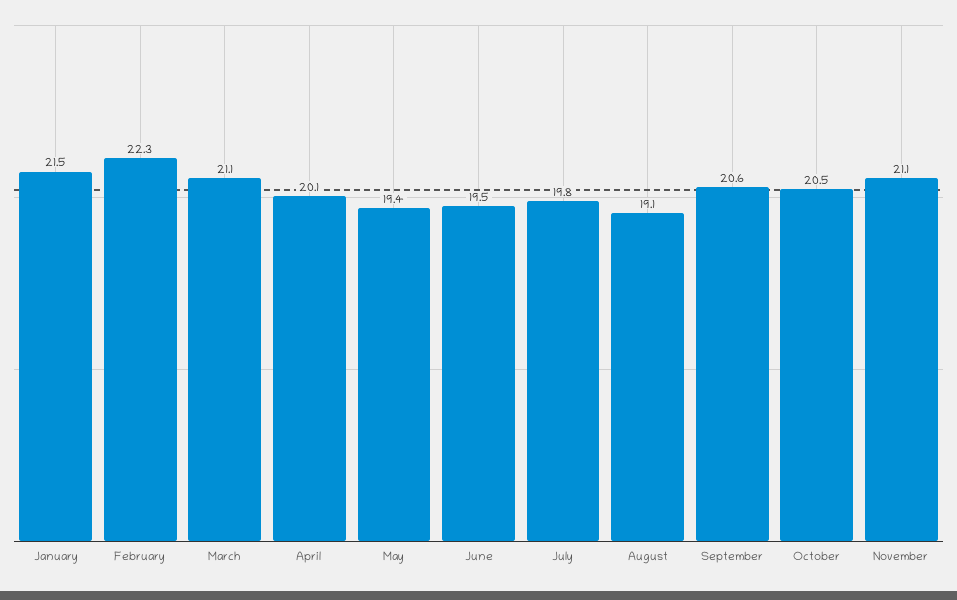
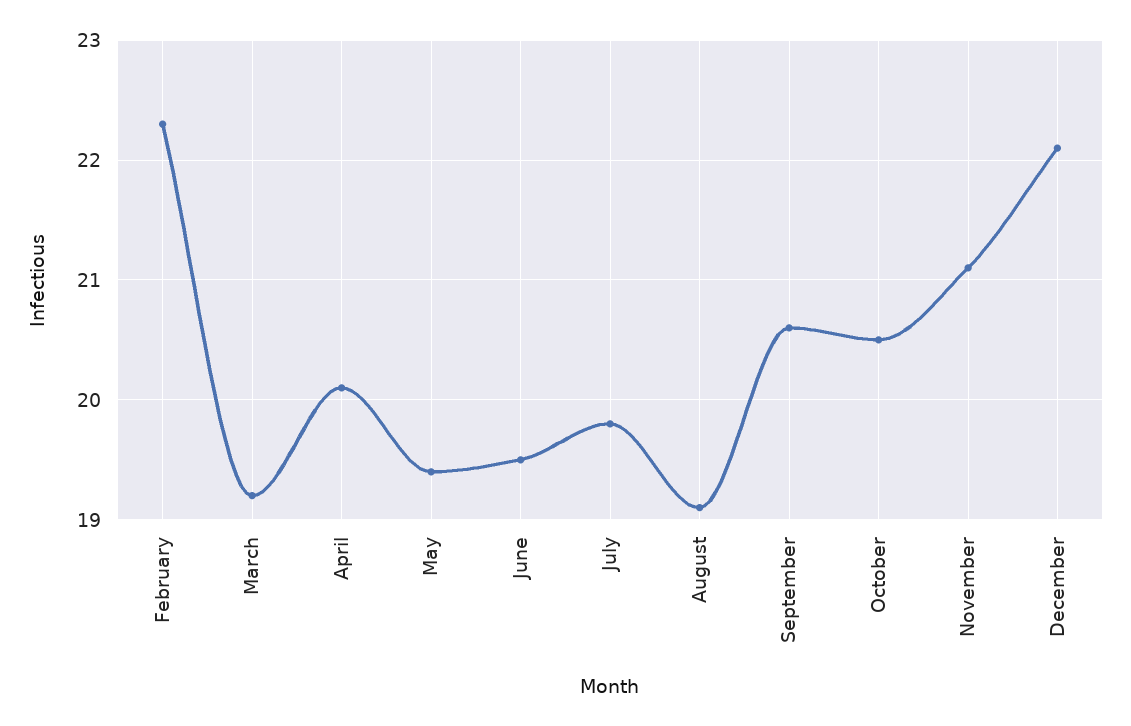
January: 21.5 -> none
March: 21.1 -> 19.2
December: none -> 22.1

